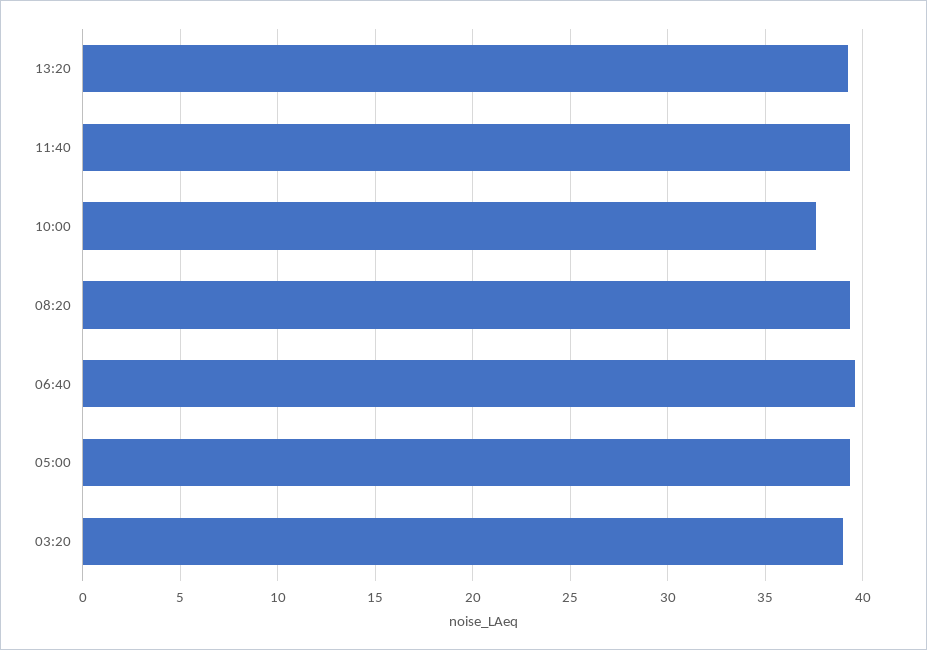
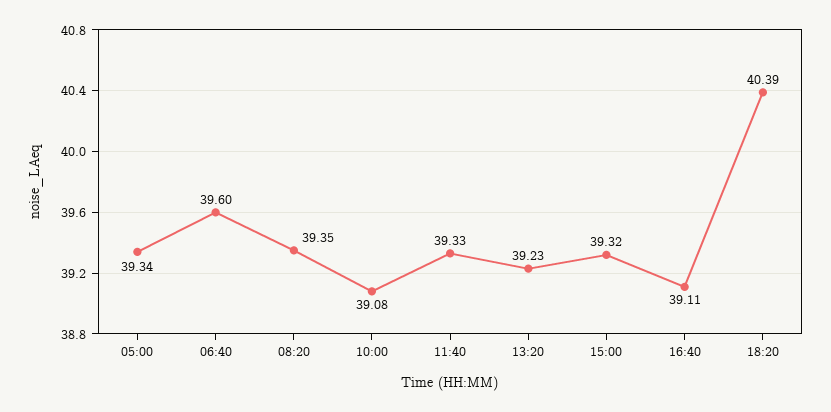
10:00: 37.5 -> 39.08
03:20: 39 -> none
15:00: none -> 39.32
16:40: none -> 39.11
18:20: none -> 40.39

